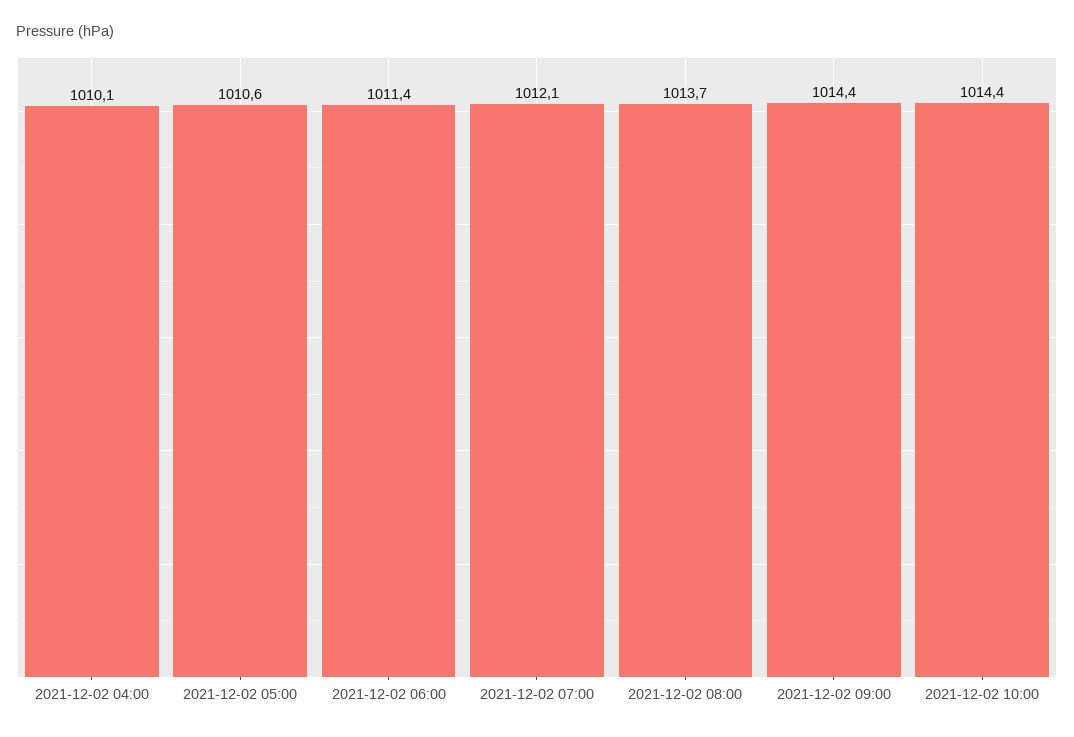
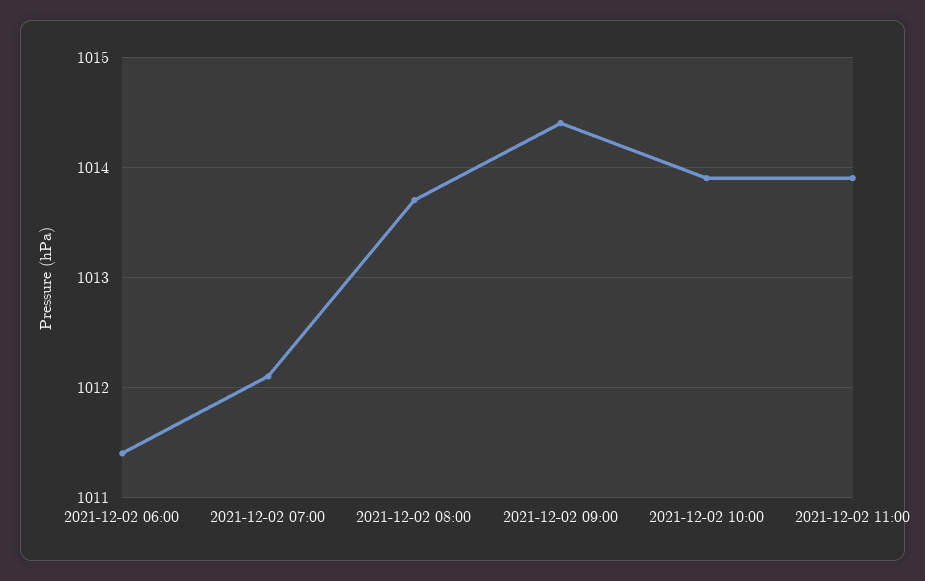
2021-12-02 04:00: 1010.1 -> none
2021-12-02 05:00: 1010.6 -> none
2021-12-02 10:00: 1014.4 -> 1013.9
2021-12-02 11:00: none -> 1013.9

